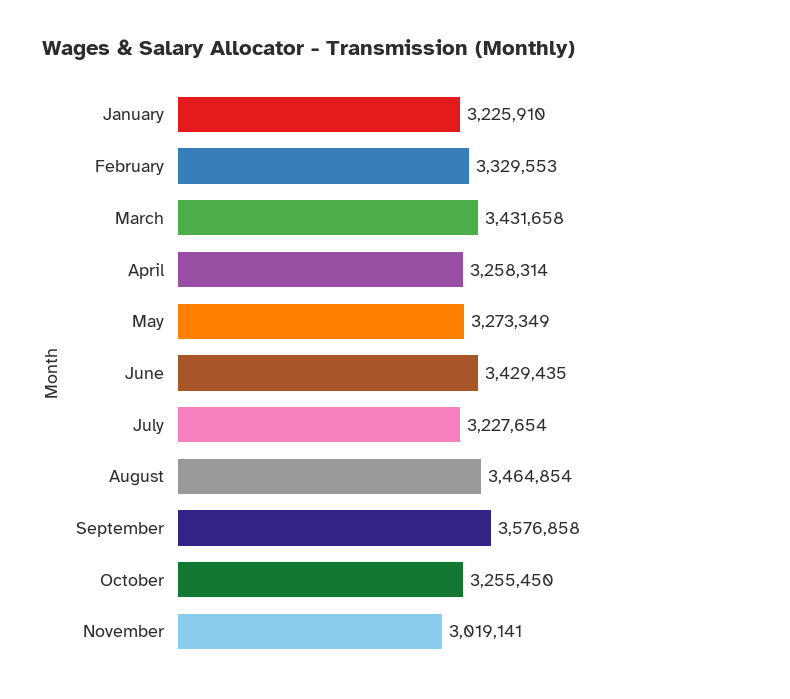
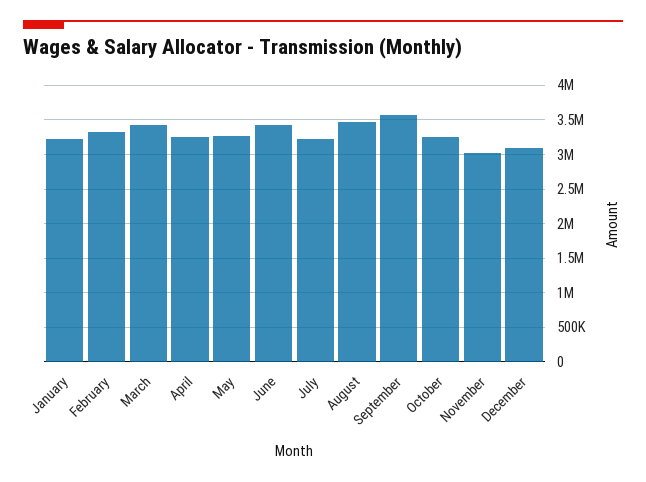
December: none -> 3100000

